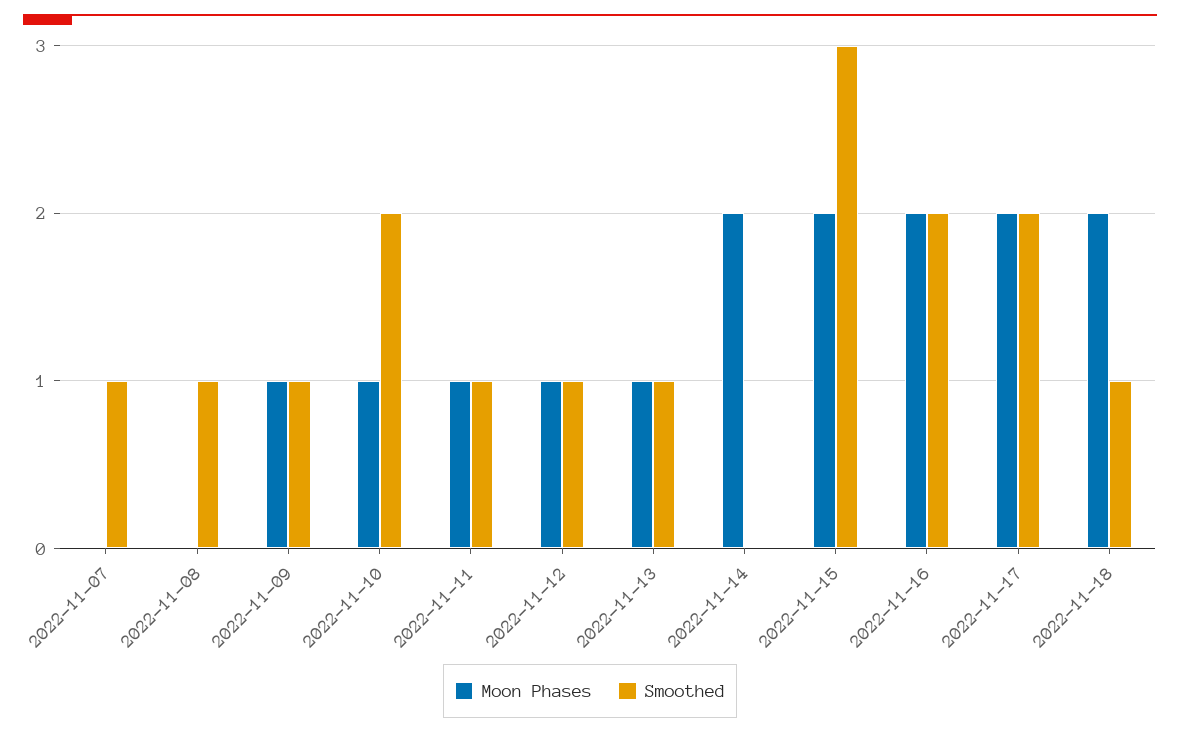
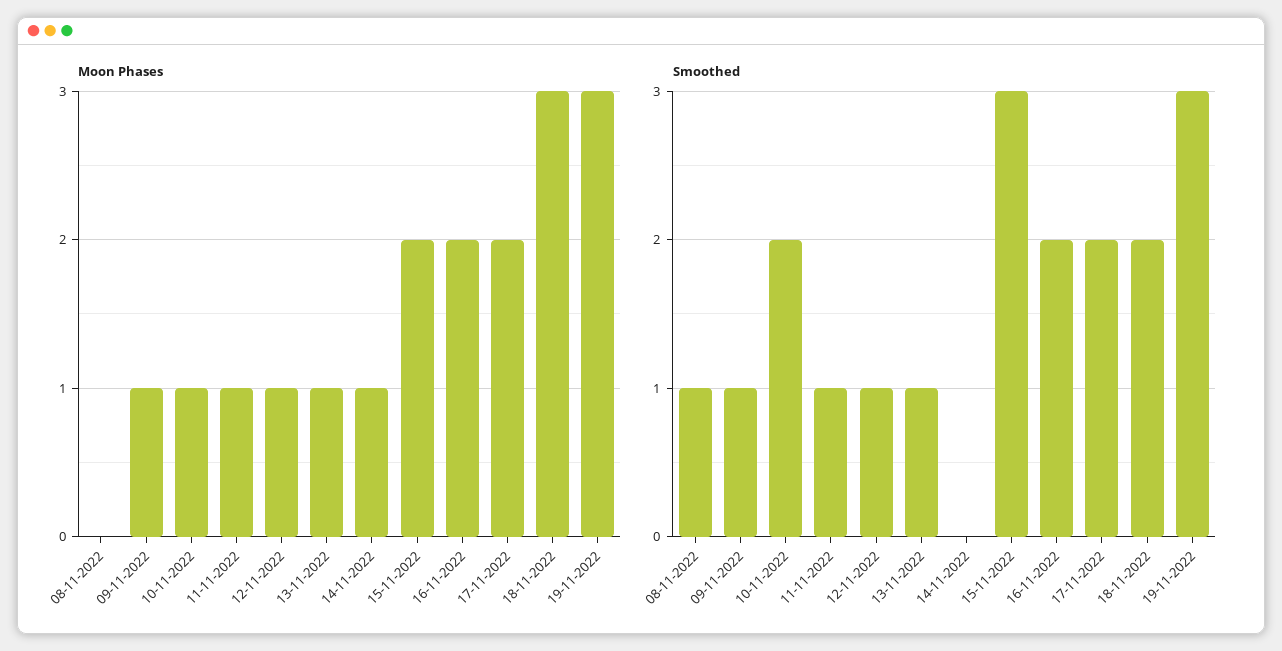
Moon Phases, 2022-11-07: 0 -> none
Smoothed, 2022-11-07: 1 -> none
Moon Phases, 2022-11-14: 2 -> 1
Moon Phases, 2022-11-18: 2 -> 3
Smoothed, 2022-11-18: 1 -> 2
Moon Phases, 19-11-2022: none -> 3
Smoothed, 19-11-2022: none -> 3

